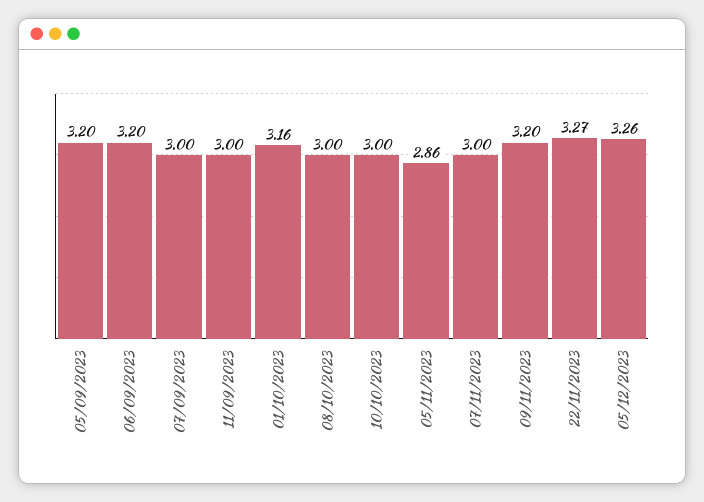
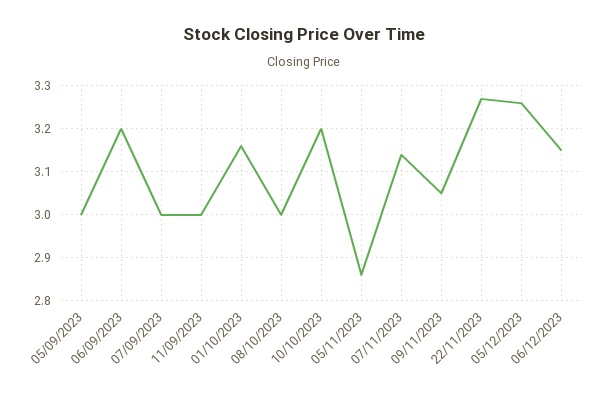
05/09/2023: 3.2 -> 3
10/10/2023: 3 -> 3.2
07/11/2023: 3 -> 3.15
09/11/2023: 3.2 -> 3.05
06/12/2023: none -> 3.15

